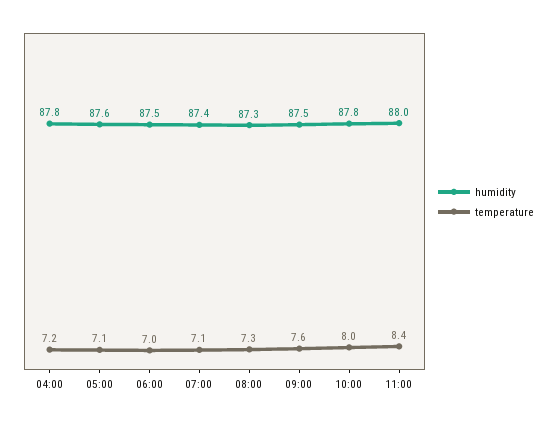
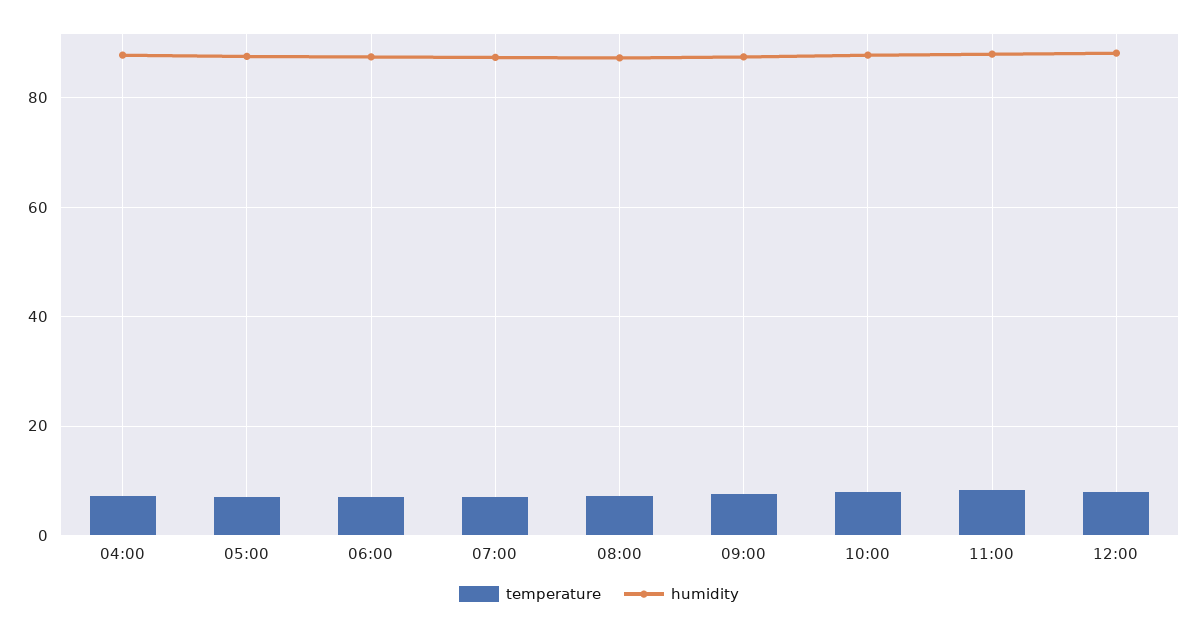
temperature, 12:00: none -> 8
humidity, 12:00: none -> 88

